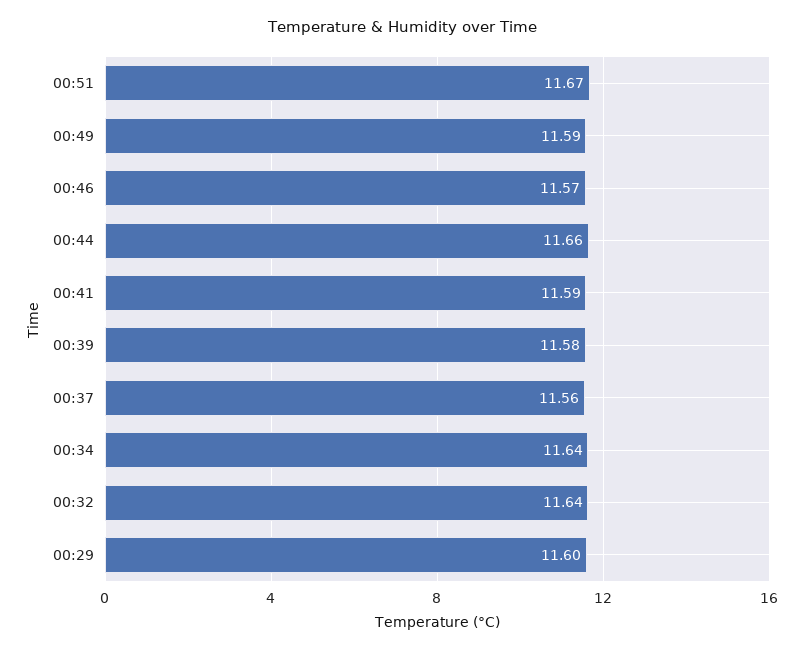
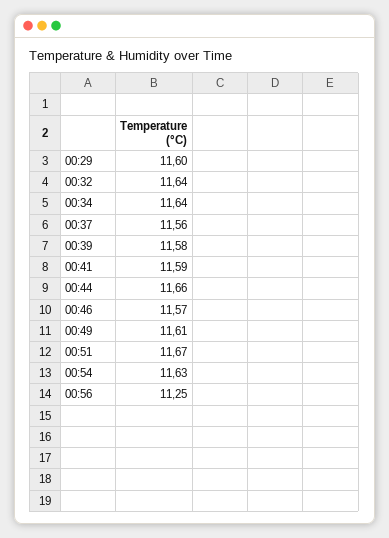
00:49: 11.59 -> 11.61
00:54: none -> 11.63
00:56: none -> 11.25

